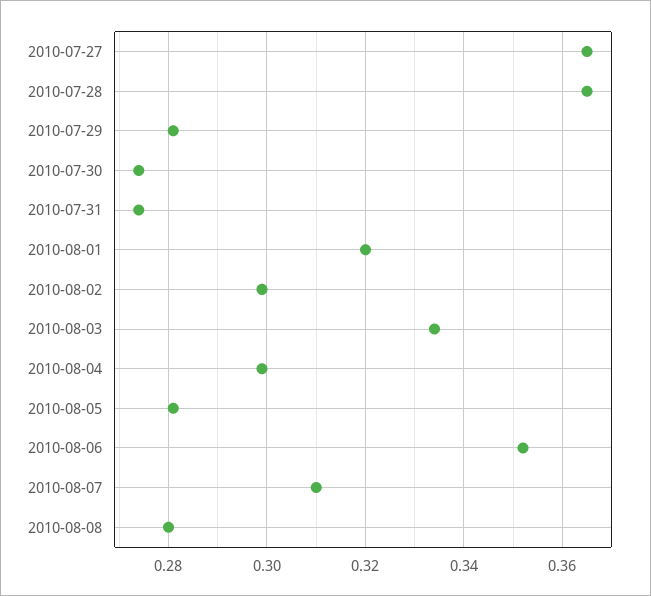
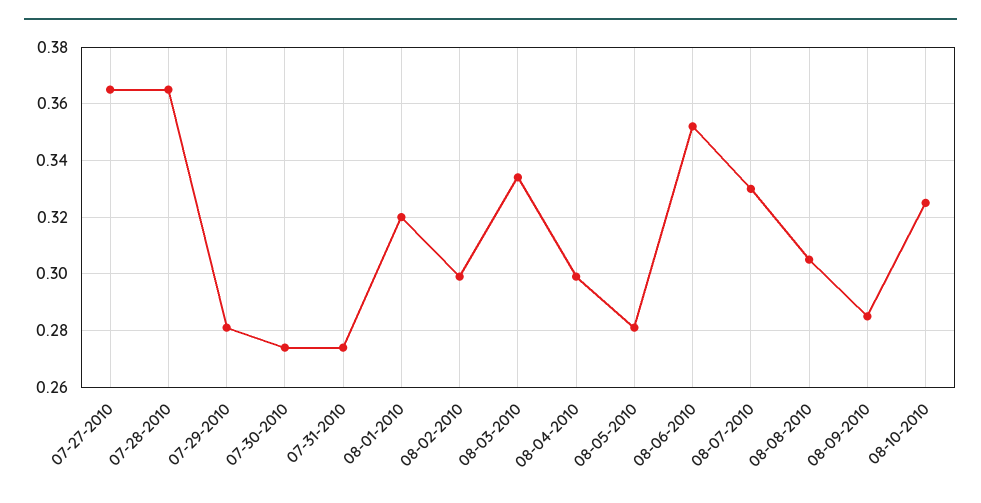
2010-08-07: 0.31 -> 0.33
2010-08-08: 0.28 -> 0.305
08-09-2010: none -> 0.285
08-10-2010: none -> 0.325

